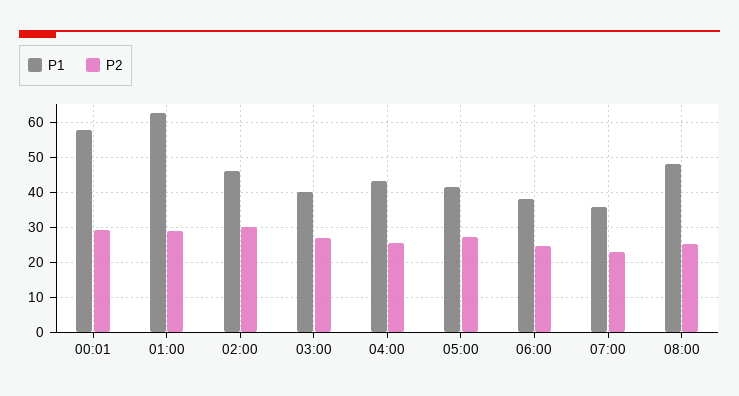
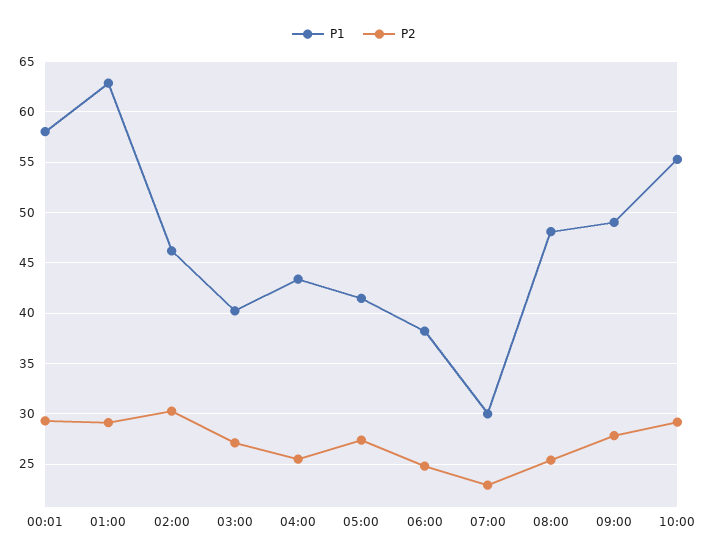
P1, 07:00: 36 -> 30
P1, 09:00: none -> 49
P2, 09:00: none -> 28
P1, 10:00: none -> 55
P2, 10:00: none -> 29

